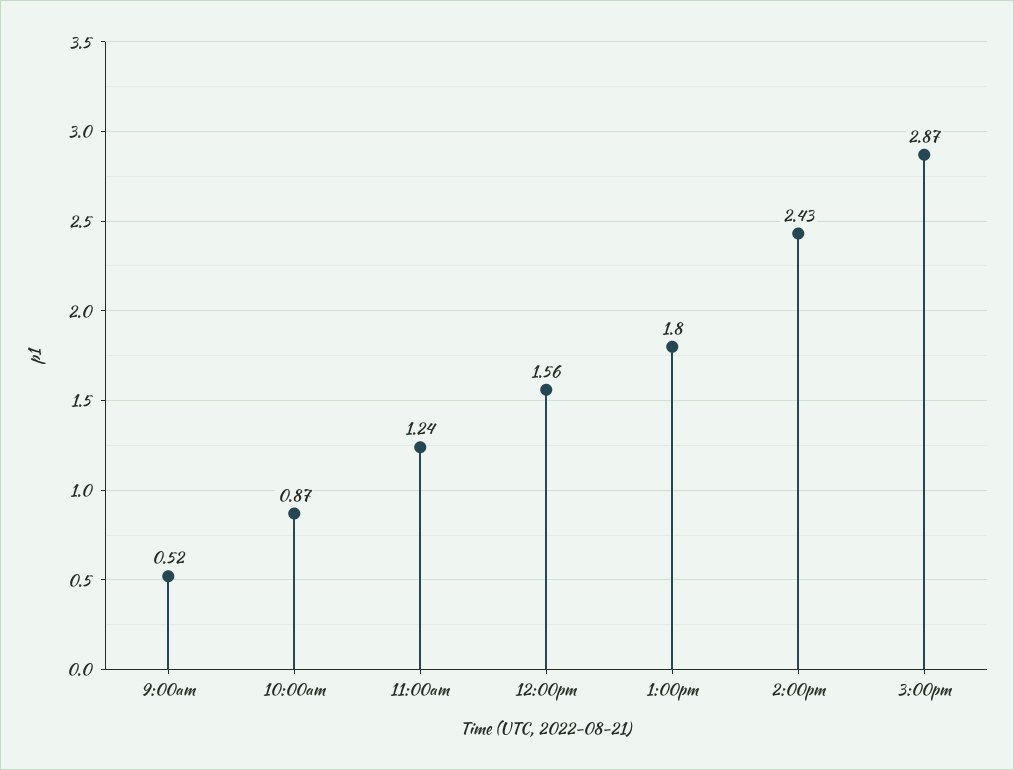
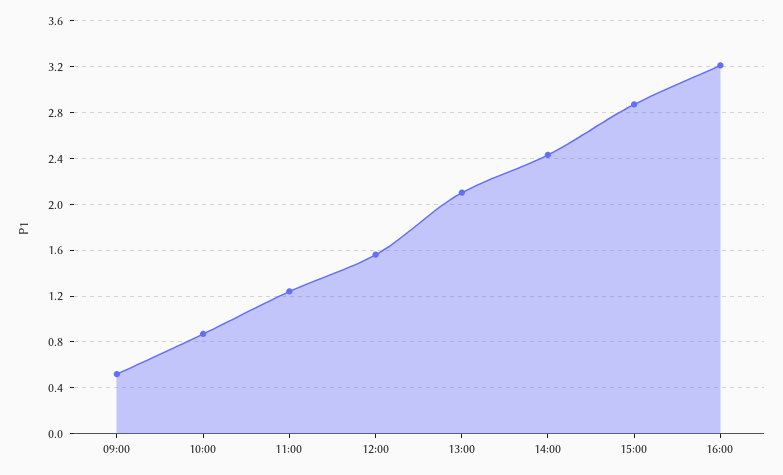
1:00pm: 1.8 -> 2.1
16:00: none -> 3.2

